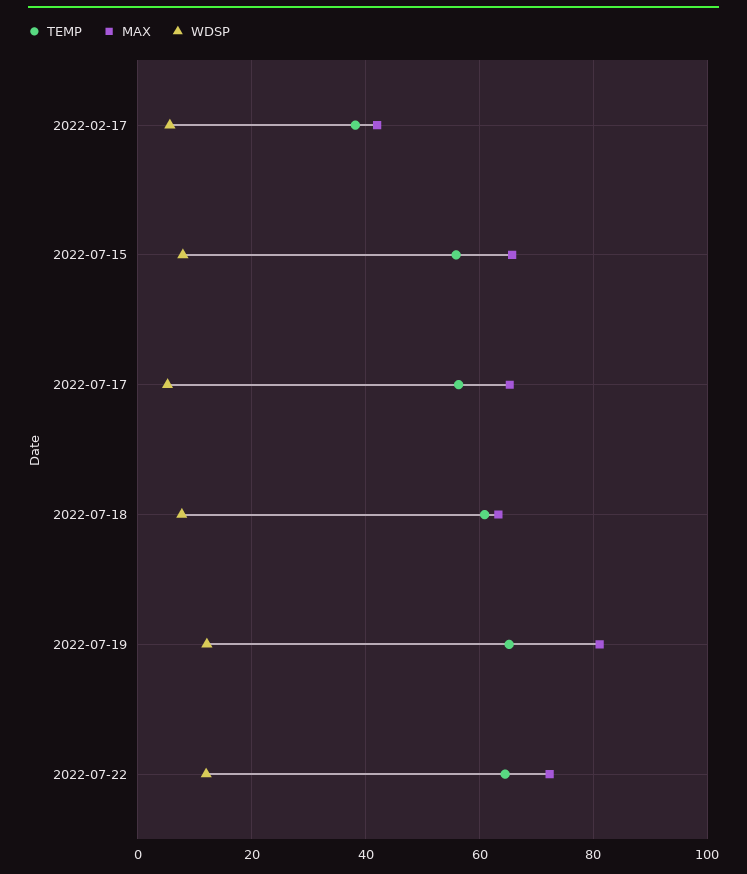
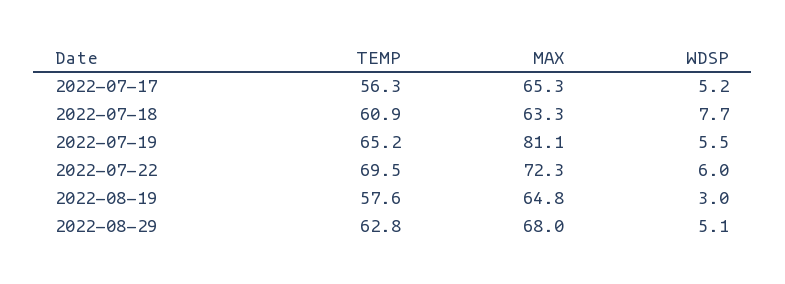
TEMP, 2022-02-17: 38 -> none
MAX, 2022-02-17: 42 -> none
WDSP, 2022-02-17: 6 -> none
TEMP, 2022-07-15: 56 -> none
MAX, 2022-07-15: 66 -> none
WDSP, 2022-07-15: 8 -> none
WDSP, 2022-07-19: 12 -> 5.5
TEMP, 2022-07-22: 64 -> 69.5
WDSP, 2022-07-22: 12 -> 6
TEMP, 2022-08-19: none -> 57.6
MAX, 2022-08-19: none -> 64.8
WDSP, 2022-08-19: none -> 3
TEMP, 2022-08-29: none -> 62.8
MAX, 2022-08-29: none -> 68
WDSP, 2022-08-29: none -> 5.1

